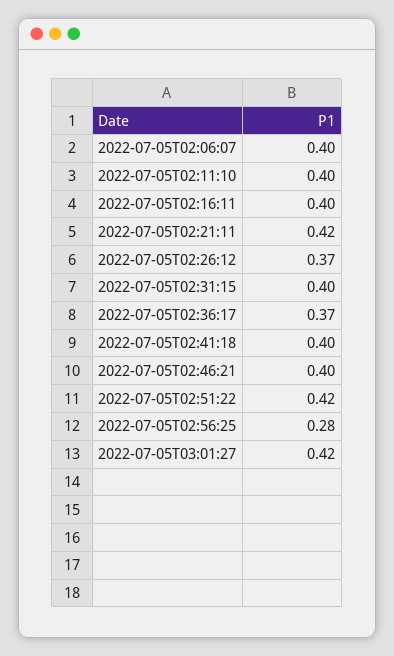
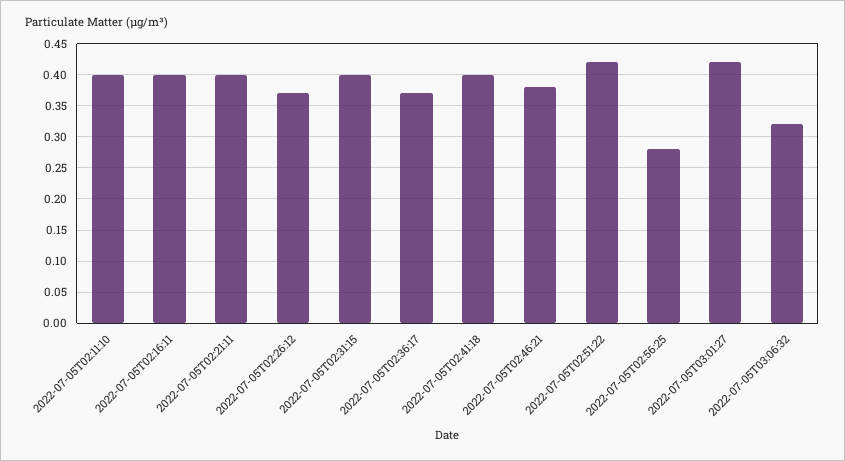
2022-07-05T02:06:07: 0.4 -> none
2022-07-05T02:21:11: 0.42 -> 0.4
2022-07-05T02:46:21: 0.4 -> 0.38
2022-07-05T03:06:32: none -> 0.32

